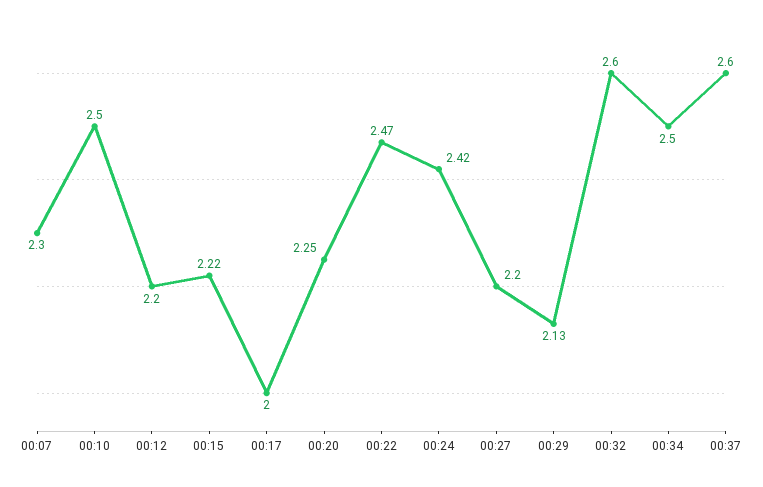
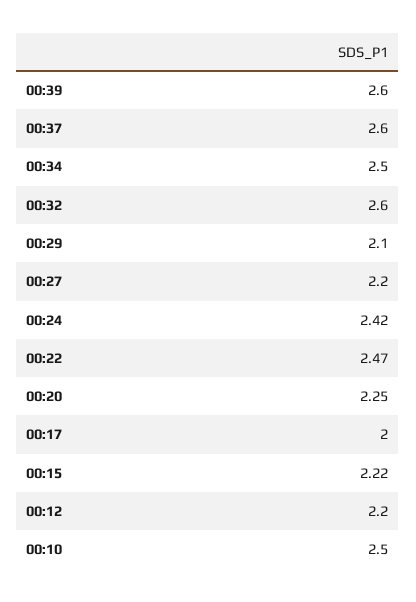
00:07: 2.3 -> none
00:29: 2.13 -> 2.1
00:39: none -> 2.6

